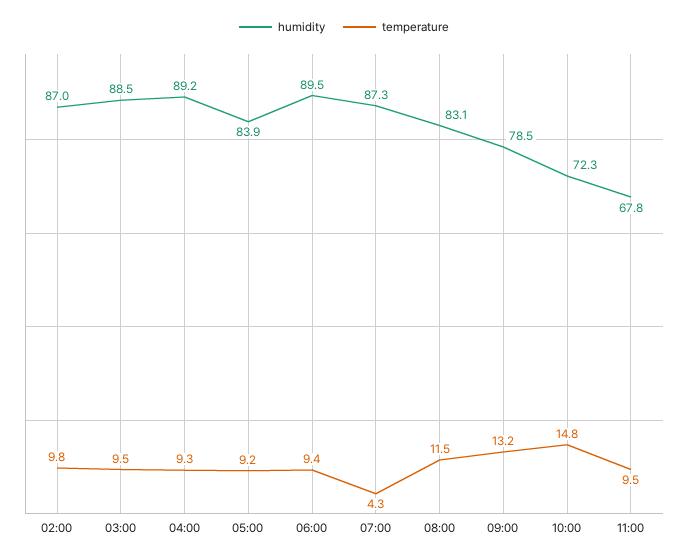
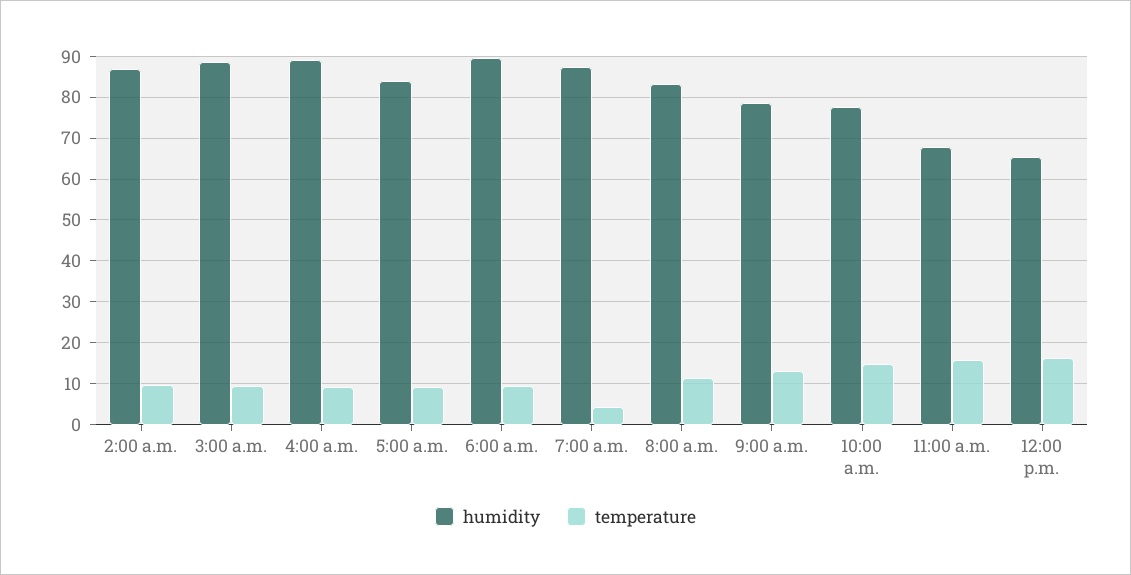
humidity, 10:00: 72.3 -> 78
temperature, 11:00: 9.5 -> 16
humidity, 12:00 p.m.: none -> 66
temperature, 12:00 p.m.: none -> 16

